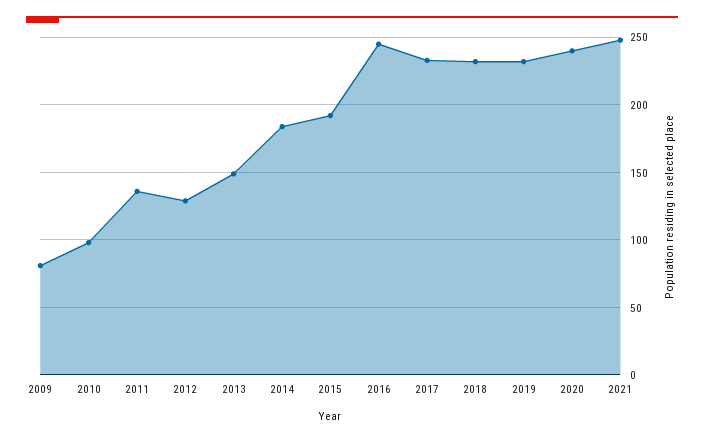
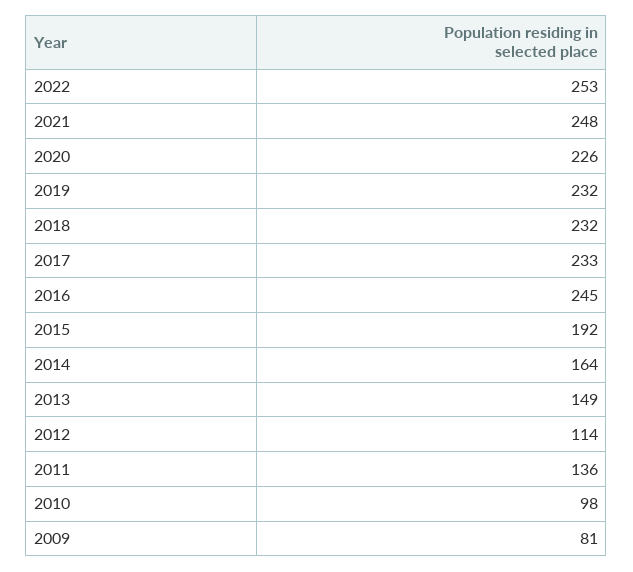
2012: 130 -> 114
2014: 185 -> 164
2020: 240 -> 226
2022: none -> 253

